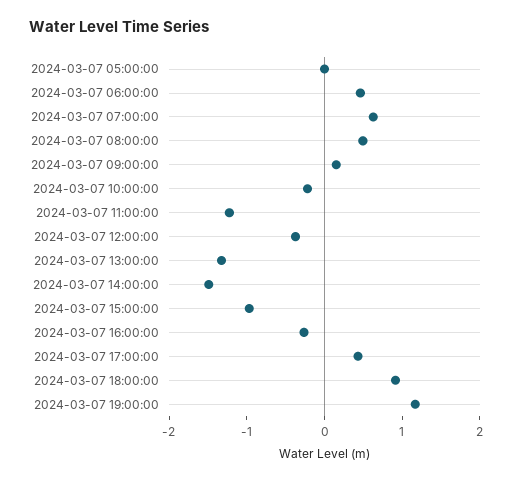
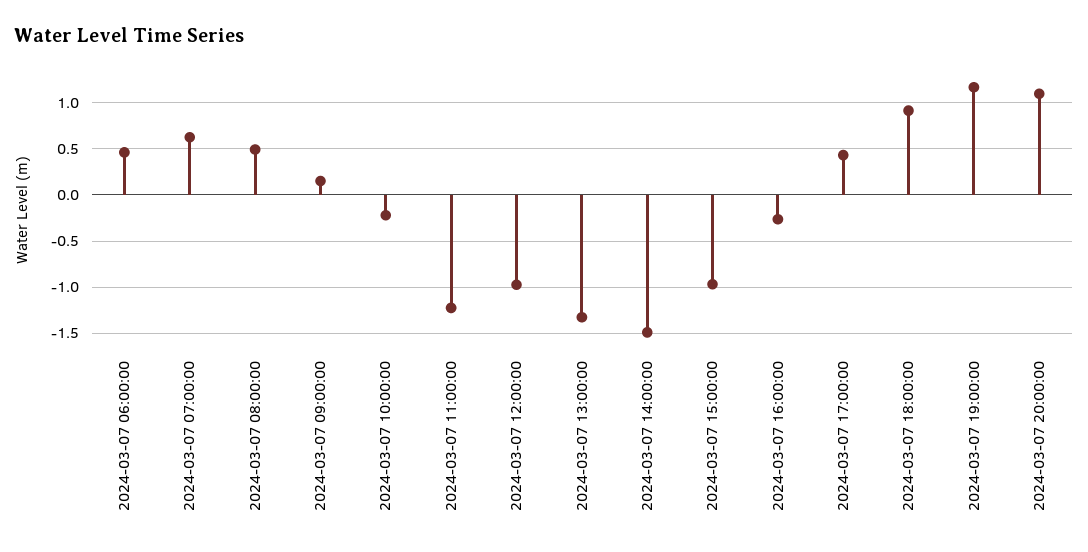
2024-03-07 05:00:00: 0 -> none
2024-03-07 12:00:00: -0.4 -> -1
2024-03-07 20:00:00: none -> 1.1

